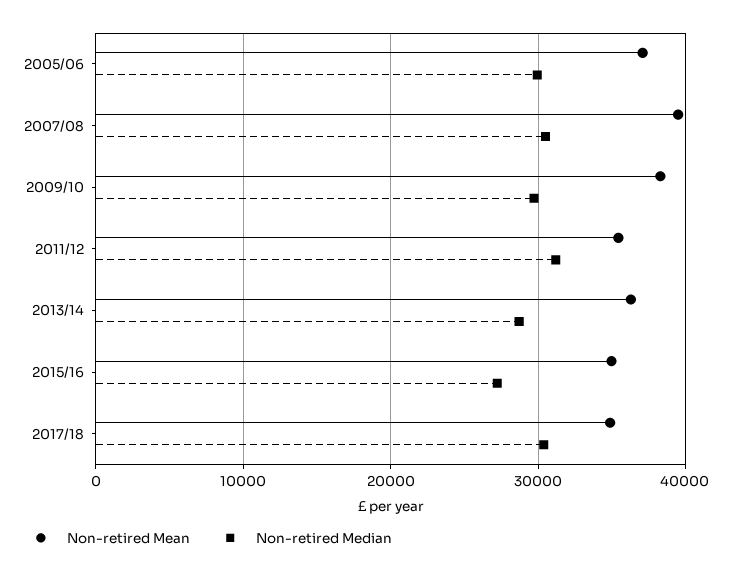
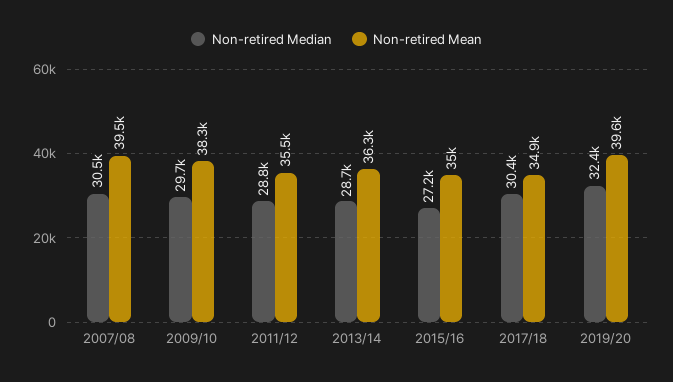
Non-retired Mean, 2005/06: 37000 -> none
Non-retired Median, 2005/06: 30000 -> none
Non-retired Median, 2011/12: 31000 -> 28800
Non-retired Median, 2019/20: none -> 32400
Non-retired Mean, 2019/20: none -> 39600

